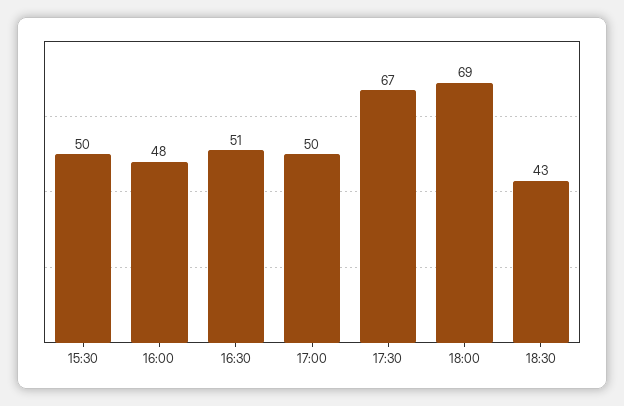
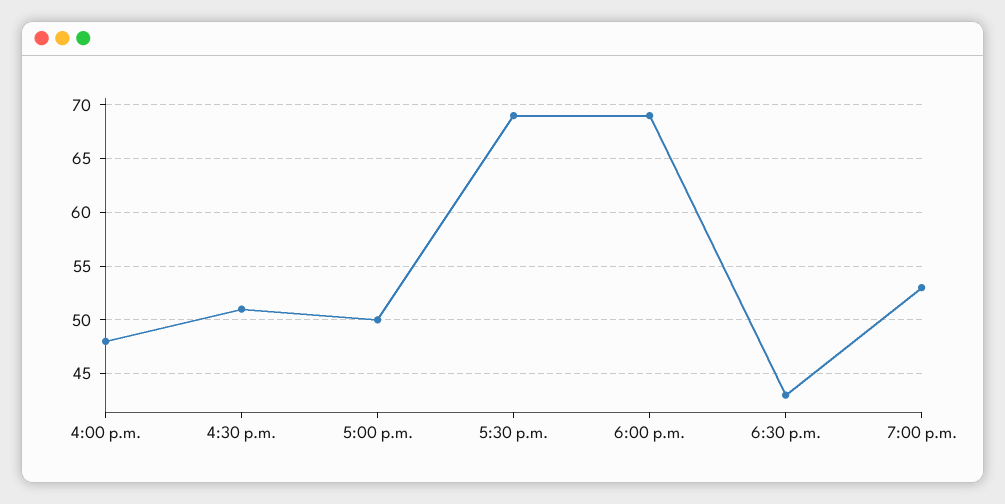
15:30: 50 -> none
17:30: 67 -> 69
7:00 p.m.: none -> 53

